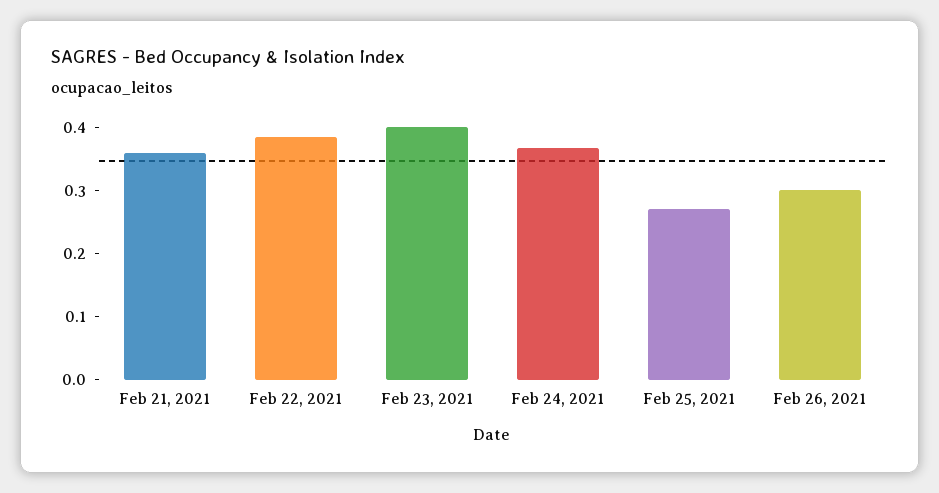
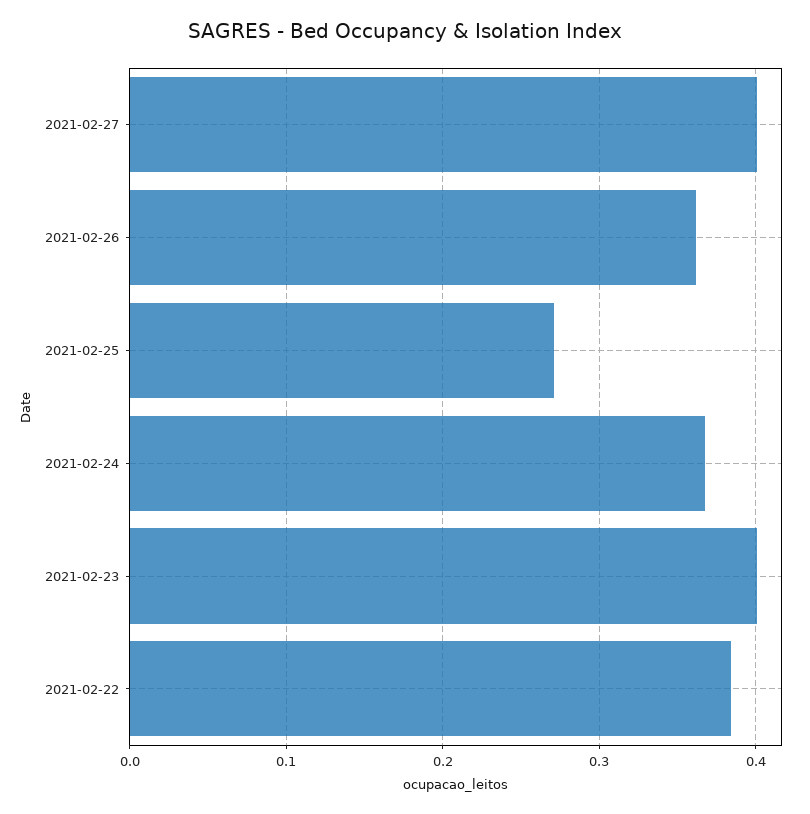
Feb 21, 2021: 0.36 -> none
Feb 26, 2021: 0.3 -> 0.36
2021-02-27: none -> 0.4

